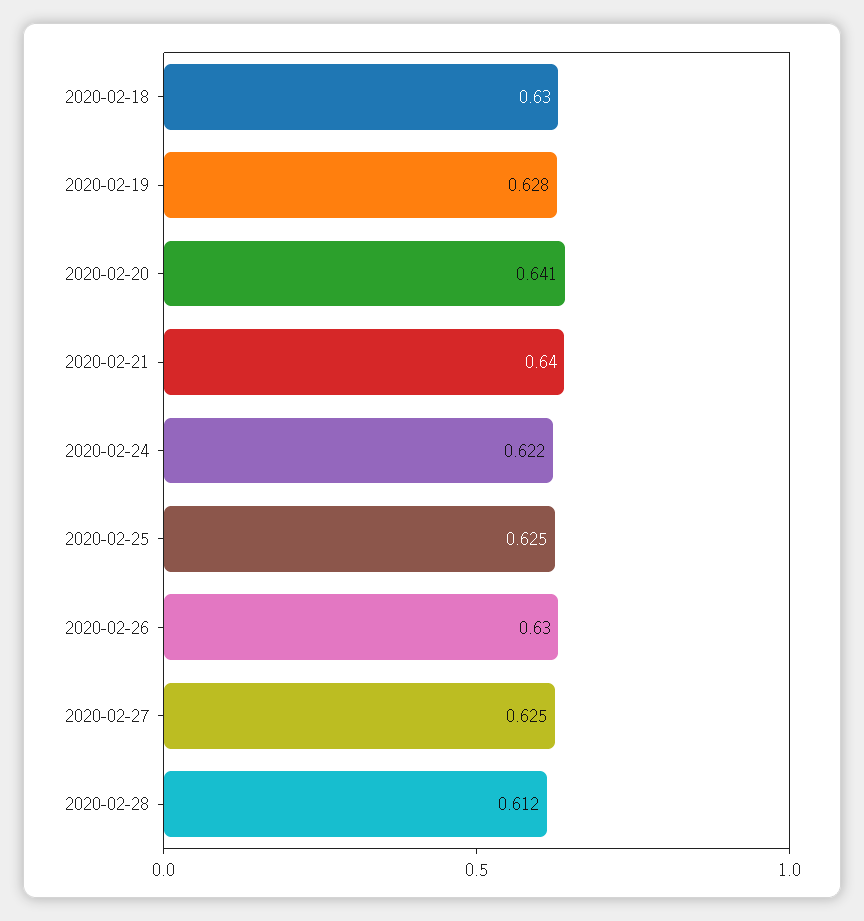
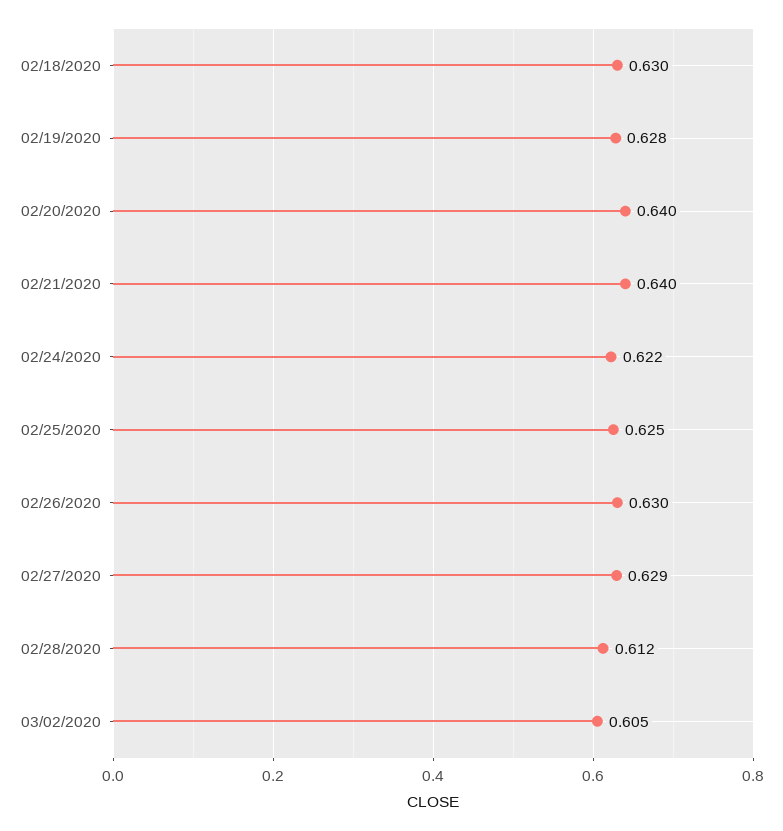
2020-02-20: 0.641 -> 0.64
2020-02-27: 0.625 -> 0.629
03/02/2020: none -> 0.605

